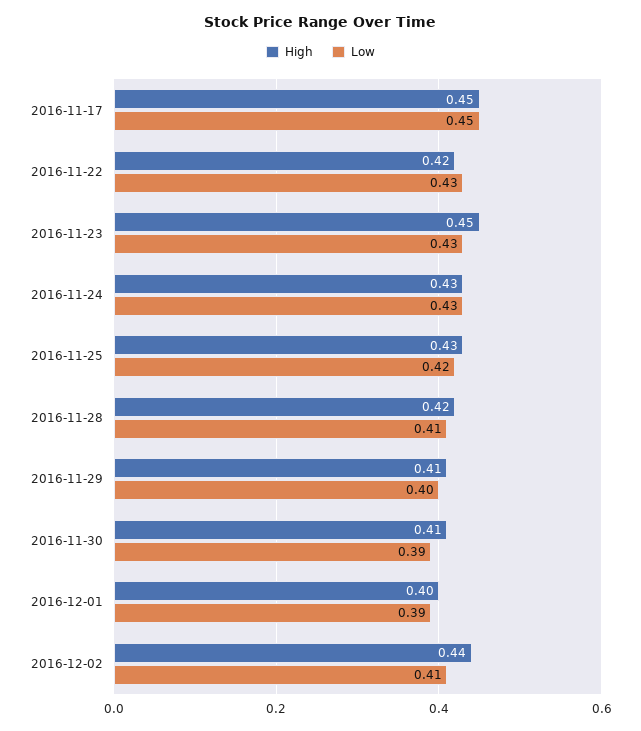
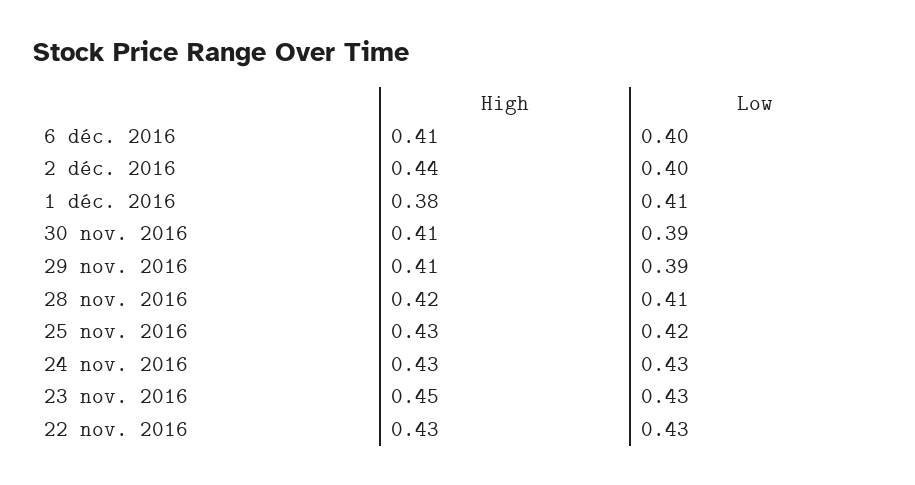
High, 2016-11-17: 0.45 -> none
Low, 2016-11-17: 0.45 -> none
High, 2016-11-22: 0.42 -> 0.43
Low, 2016-11-29: 0.4 -> 0.39
High, 2016-12-01: 0.4 -> 0.38
Low, 2016-12-01: 0.39 -> 0.41
Low, 2016-12-02: 0.41 -> 0.4
High, 6 déc. 2016: none -> 0.41
Low, 6 déc. 2016: none -> 0.4

